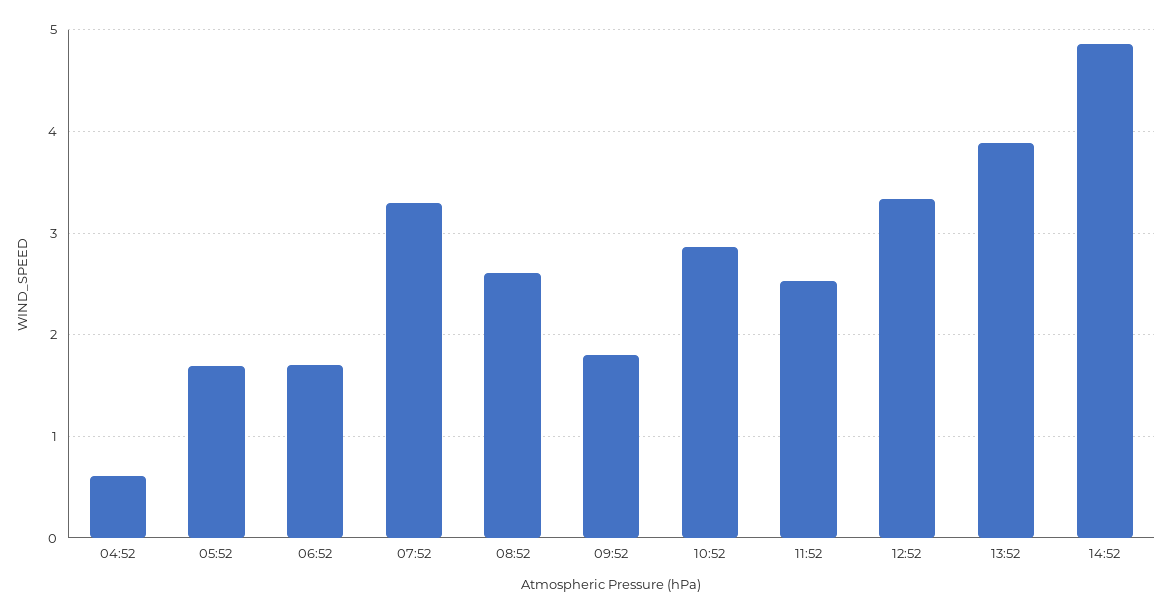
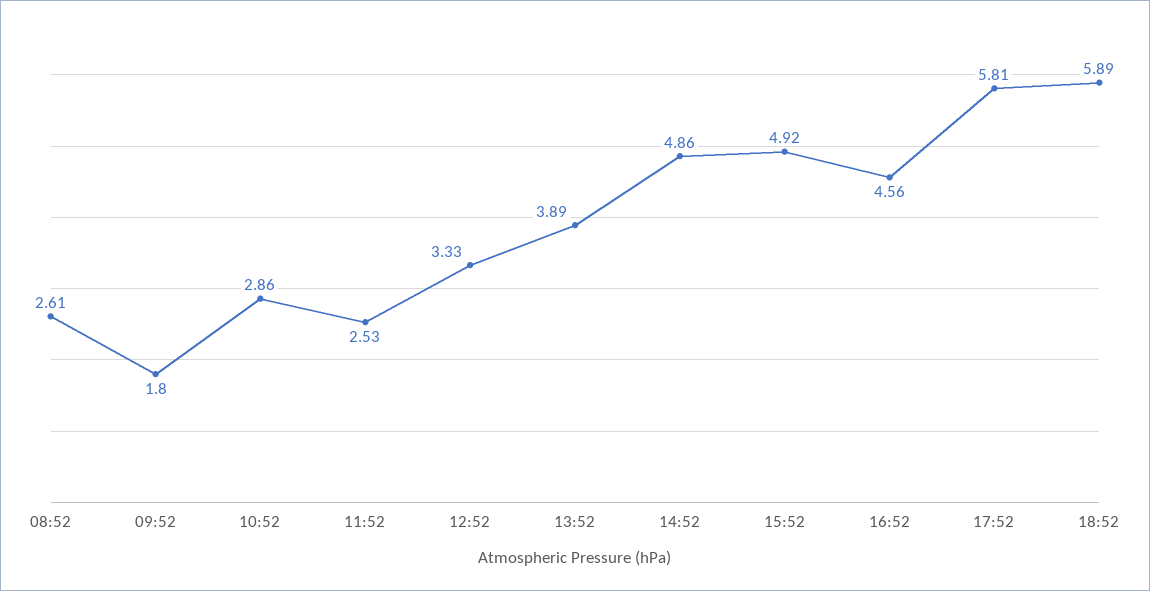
04:52: 0.6 -> none
05:52: 1.7 -> none
06:52: 1.7 -> none
07:52: 3.3 -> none
15:52: none -> 4.92
16:52: none -> 4.56
17:52: none -> 5.81
18:52: none -> 5.89

